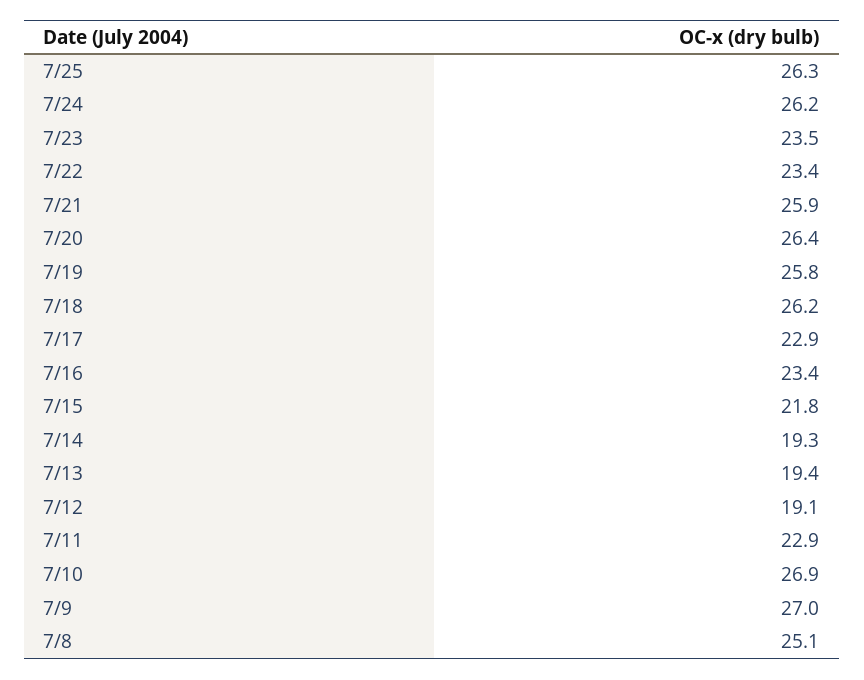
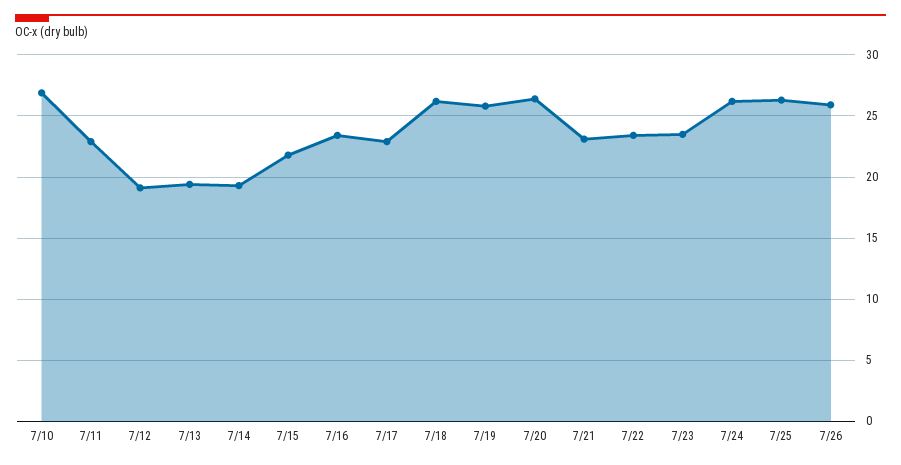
7/21: 25.9 -> 23
7/9: 27 -> none
7/8: 25.1 -> none
7/26: none -> 26

